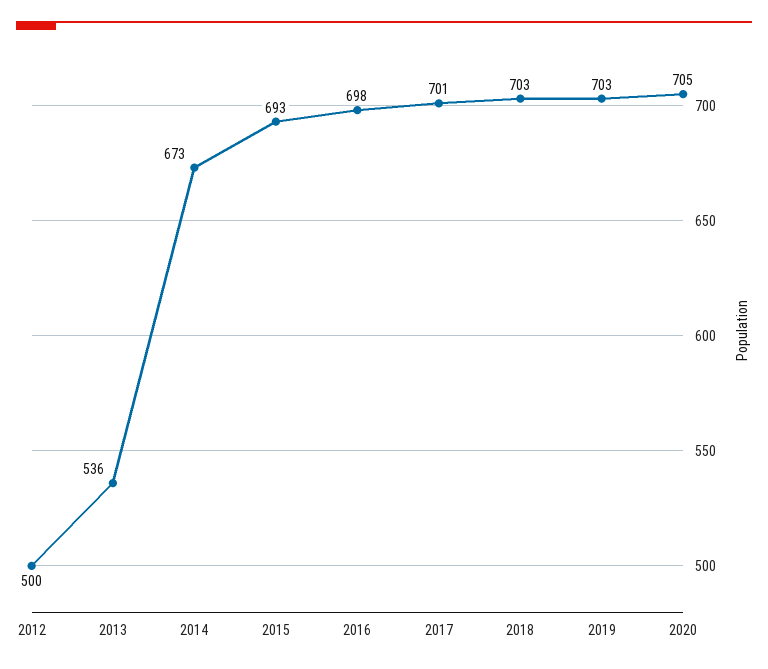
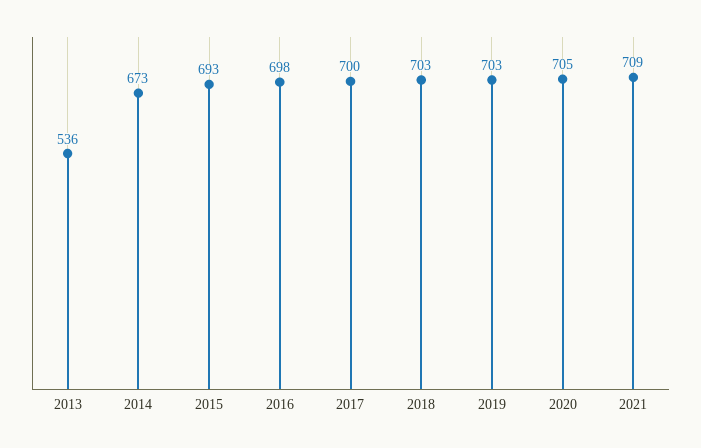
2012: 500 -> none
2017: 701 -> 700
2021: none -> 709

